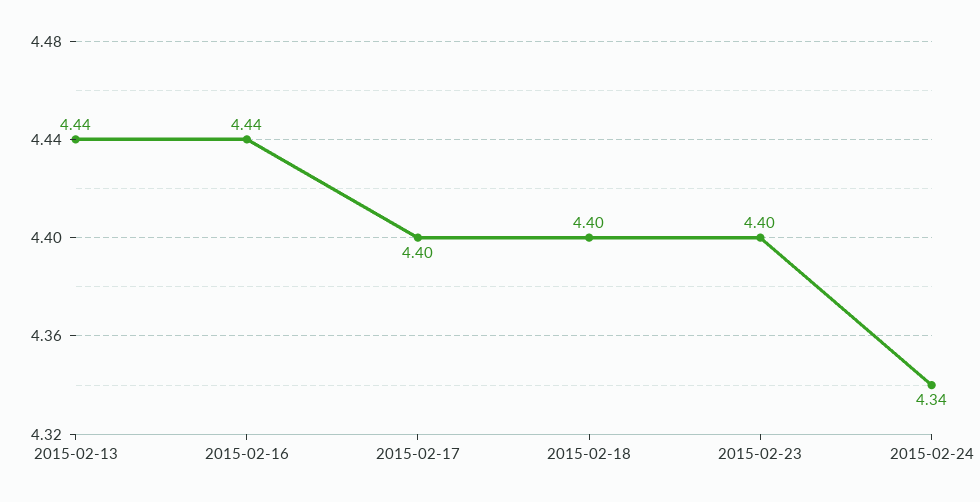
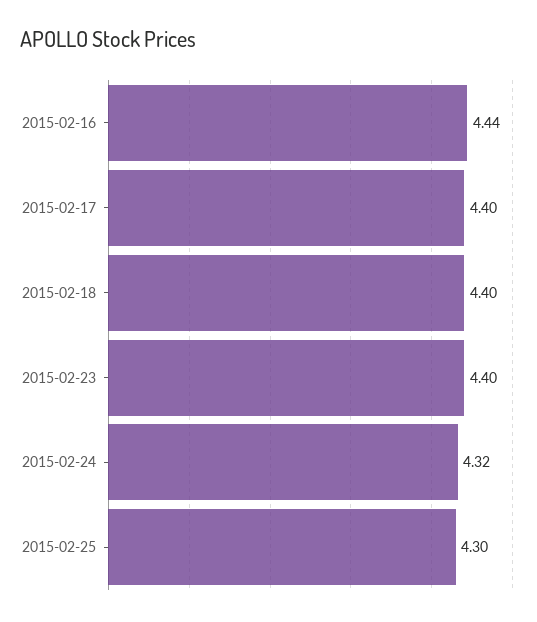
2015-02-13: 4.44 -> none
2015-02-24: 4.34 -> 4.32
2015-02-25: none -> 4.3

